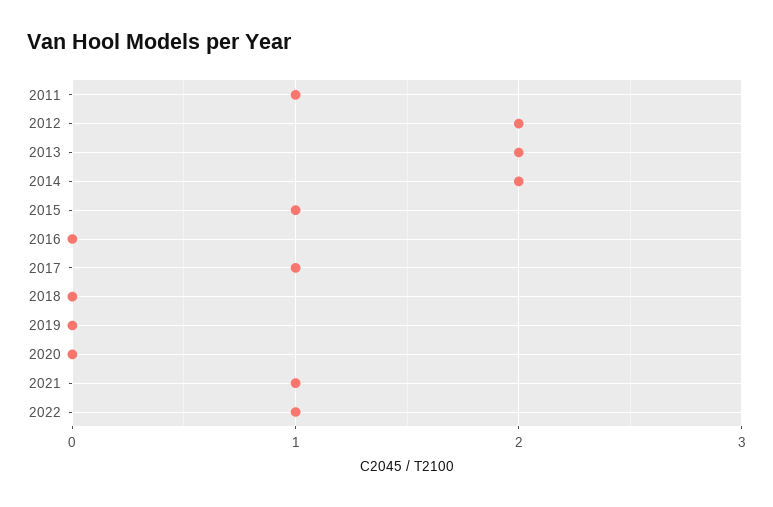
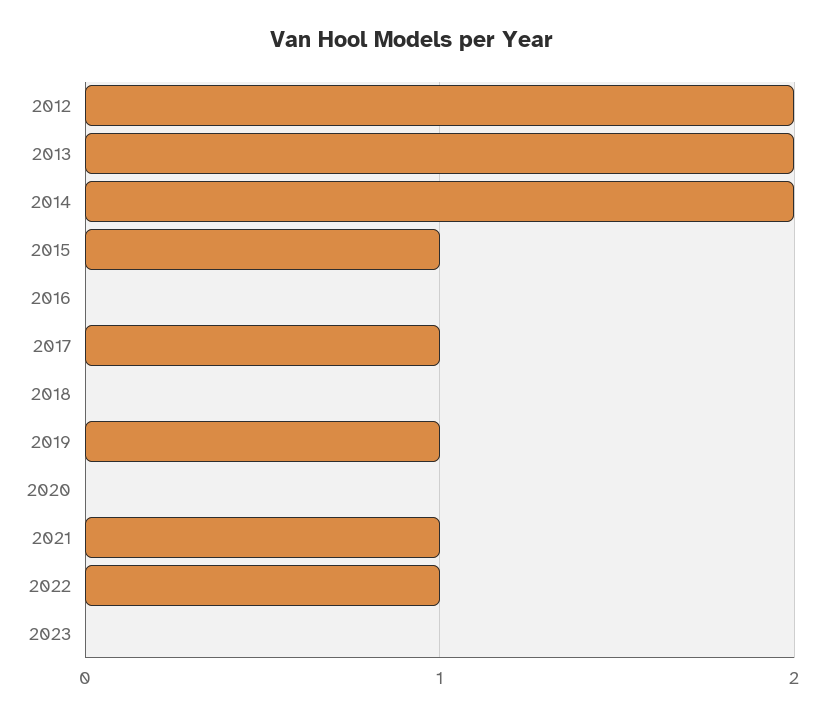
2011: 1 -> none
2019: 0 -> 1
2023: none -> 0

